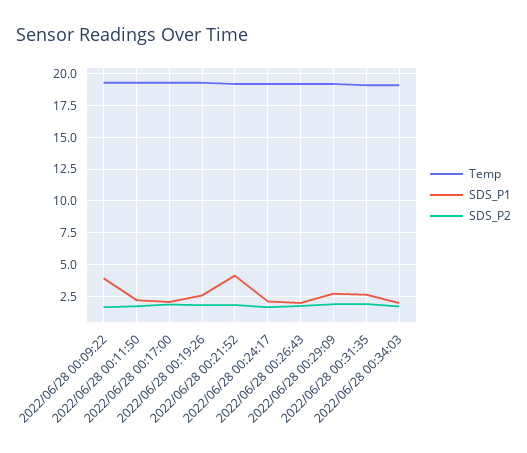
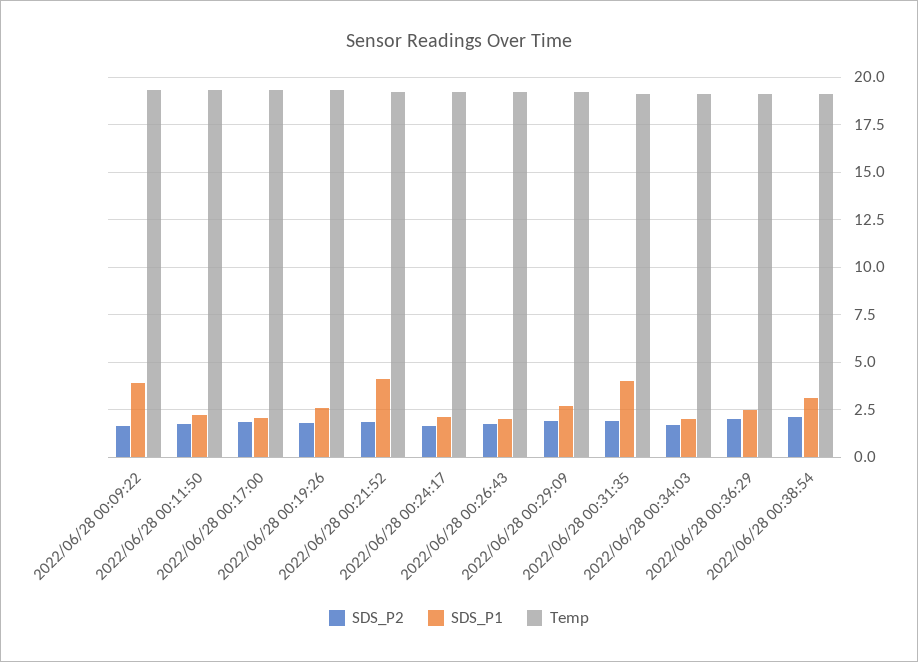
SDS_P1, 2022/06/28 00:31:35: 2.5 -> 4
SDS_P2, 2022/06/28 00:36:29: none -> 2
SDS_P1, 2022/06/28 00:36:29: none -> 2.5
Temp, 2022/06/28 00:36:29: none -> 19
SDS_P2, 2022/06/28 00:38:54: none -> 2
SDS_P1, 2022/06/28 00:38:54: none -> 3
Temp, 2022/06/28 00:38:54: none -> 19

